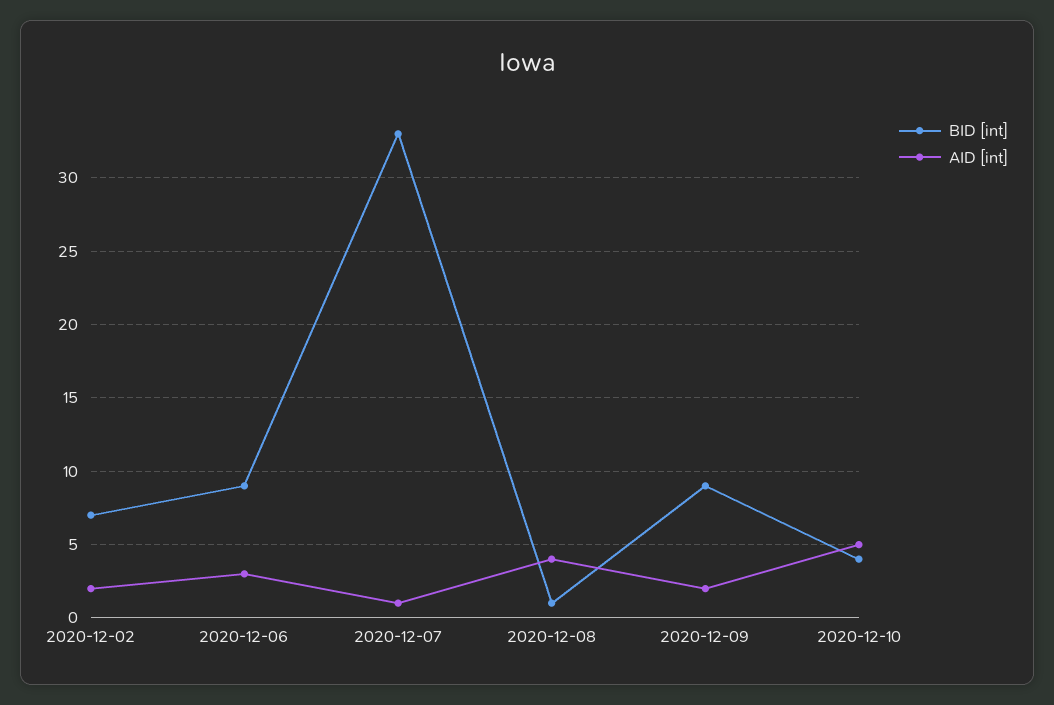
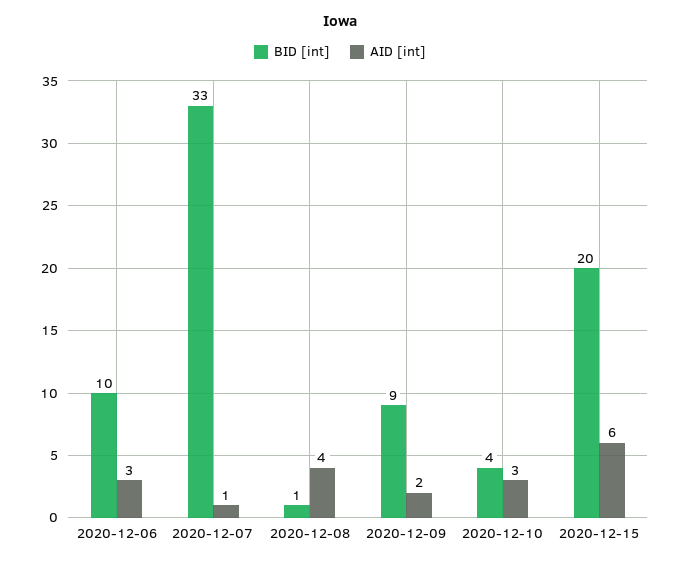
BID [int], 2020-12-02: 7 -> none
AID [int], 2020-12-02: 2 -> none
BID [int], 2020-12-06: 9 -> 10
AID [int], 2020-12-10: 5 -> 3
BID [int], 2020-12-15: none -> 20
AID [int], 2020-12-15: none -> 6

